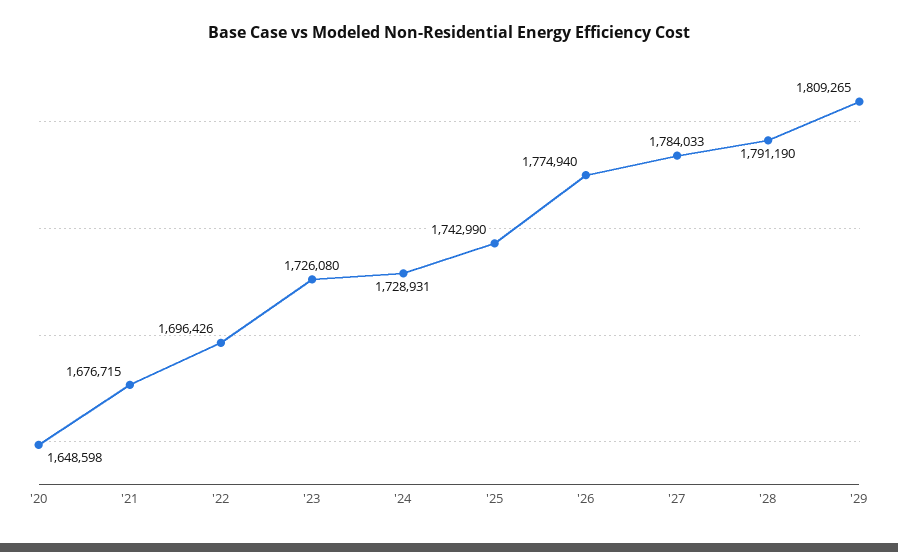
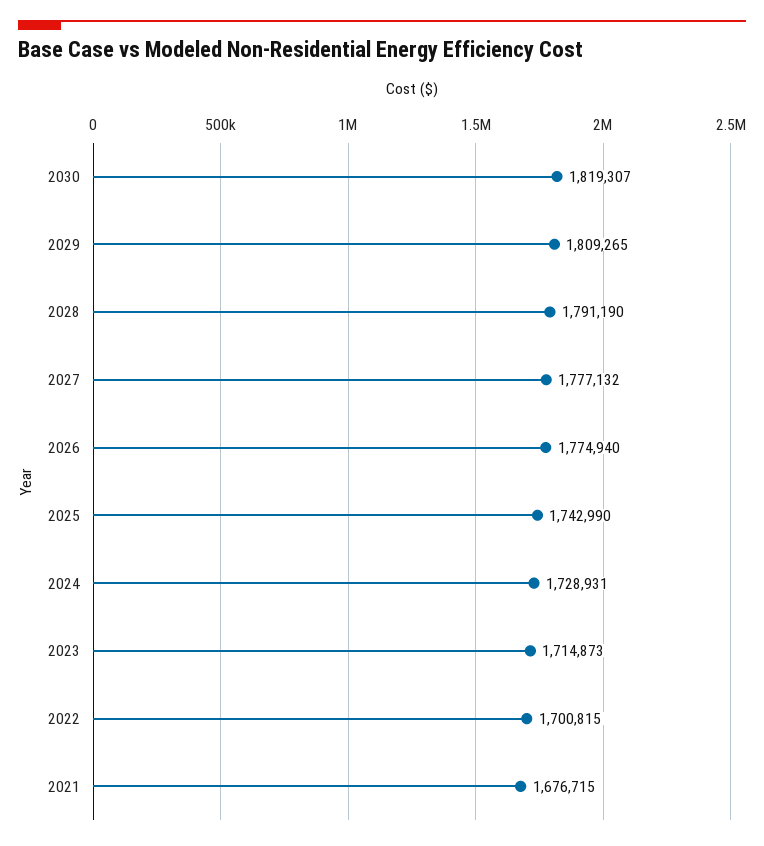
'20: 1648598 -> none
'22: 1696426 -> 1700815
'23: 1726080 -> 1714873
'27: 1784033 -> 1777132
2030: none -> 1819307

